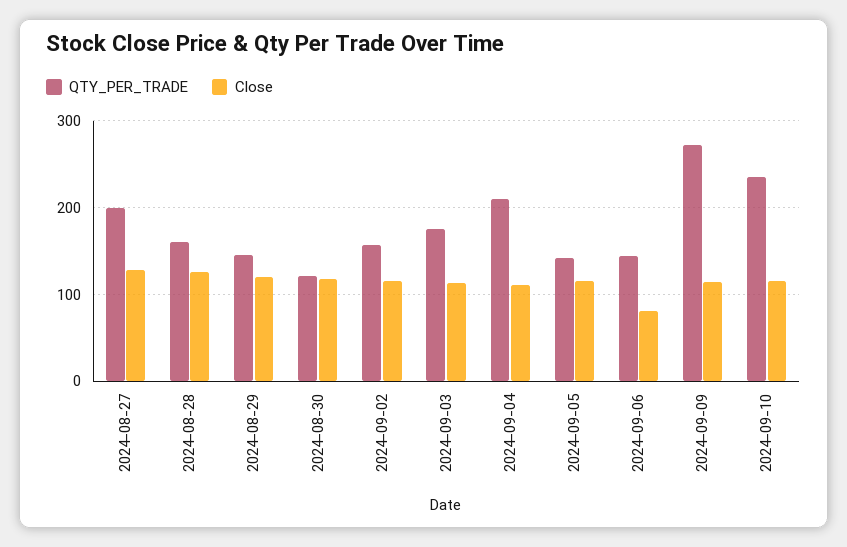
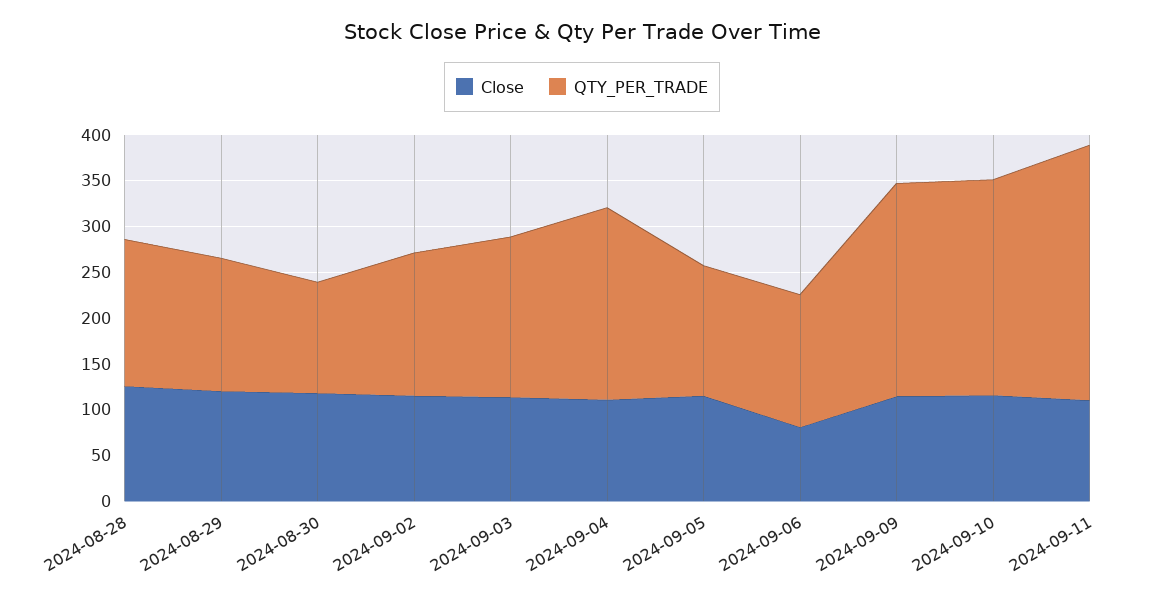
QTY_PER_TRADE, 2024-08-27: 200 -> none
Close, 2024-08-27: 130 -> none
QTY_PER_TRADE, 2024-09-09: 270 -> 230
Close, 2024-09-11: none -> 110
QTY_PER_TRADE, 2024-09-11: none -> 280

